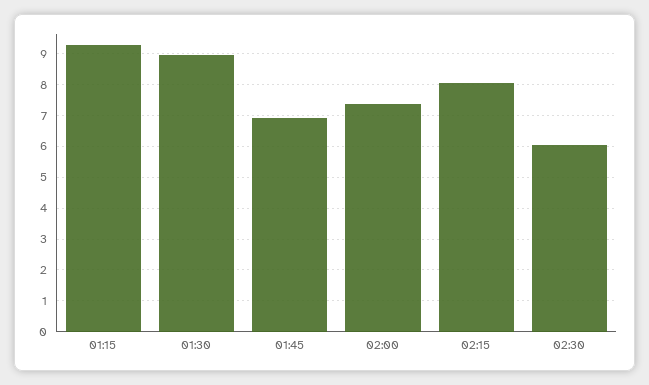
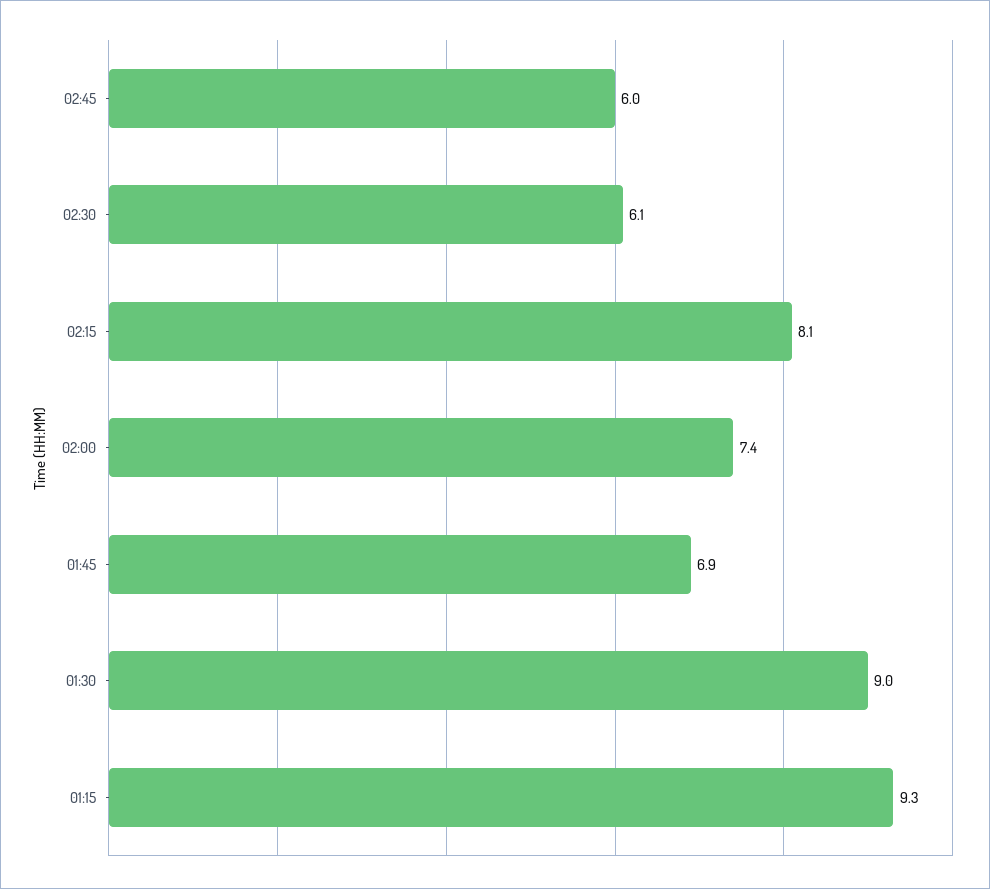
02:45: none -> 6

